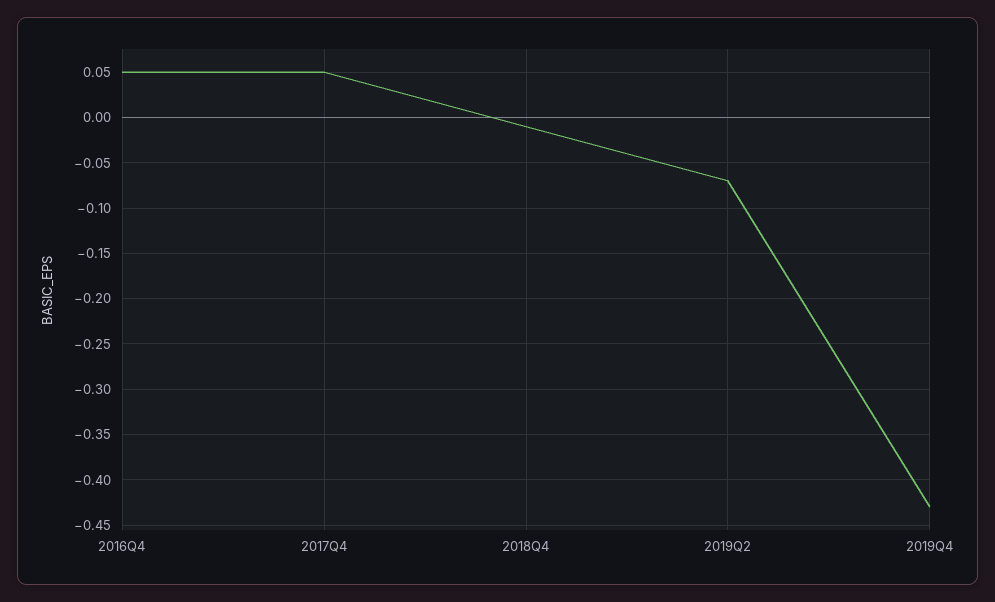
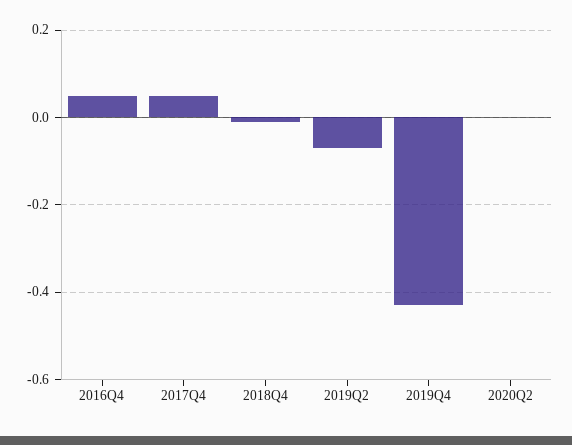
2020Q2: none -> 0

